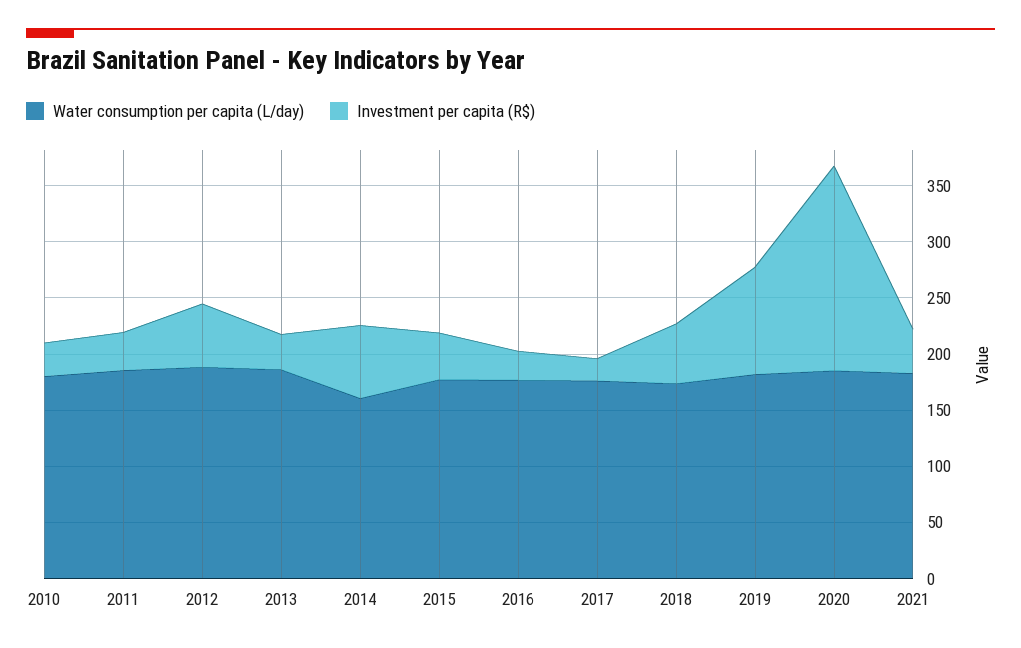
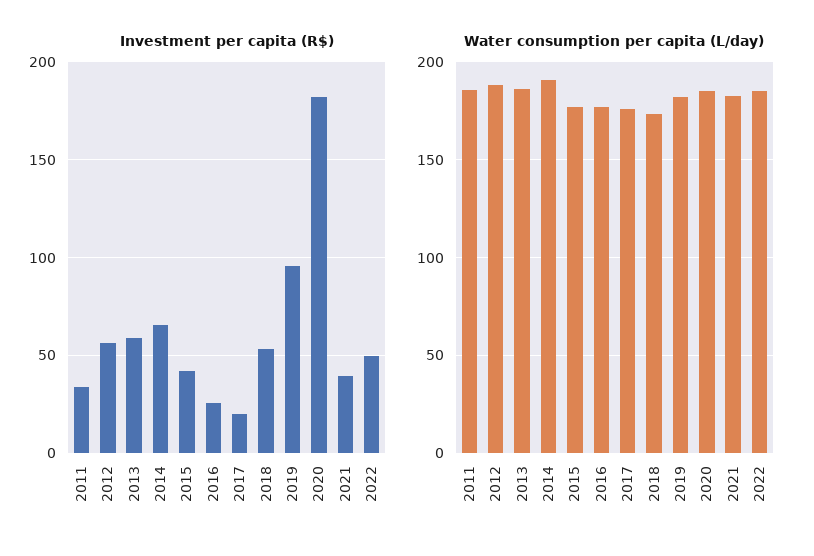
Water consumption per capita (L/day), 2010: 180 -> none
Investment per capita (R$), 2010: 30 -> none
Investment per capita (R$), 2013: 30 -> 60
Water consumption per capita (L/day), 2014: 160 -> 190
Investment per capita (R$), 2022: none -> 50
Water consumption per capita (L/day), 2022: none -> 185

